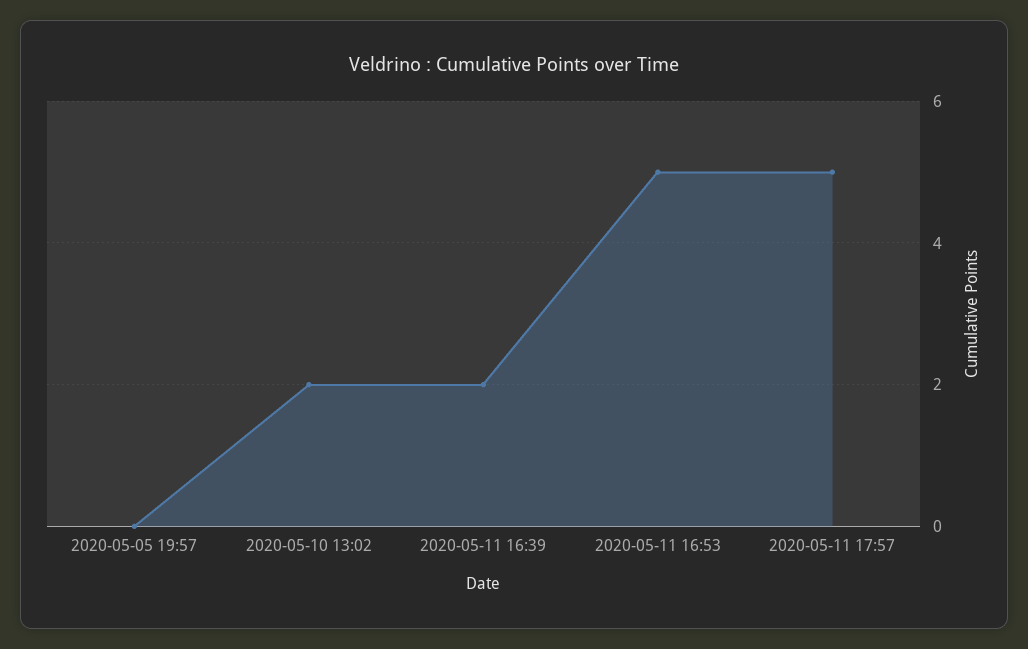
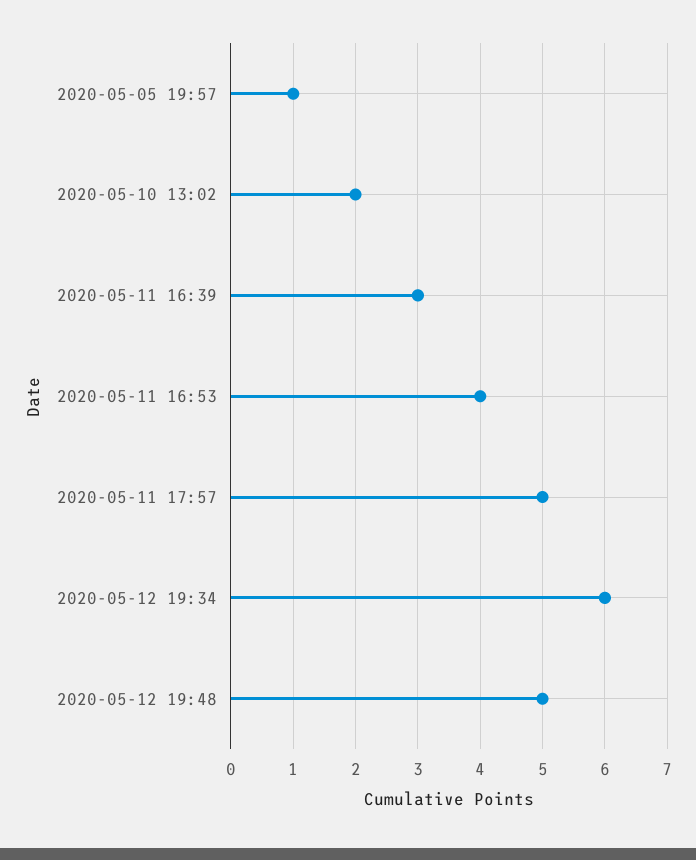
2020-05-05 19:57: 0 -> 1
2020-05-11 16:39: 2 -> 3
2020-05-11 16:53: 5 -> 4
2020-05-12 19:34: none -> 6
2020-05-12 19:48: none -> 5

